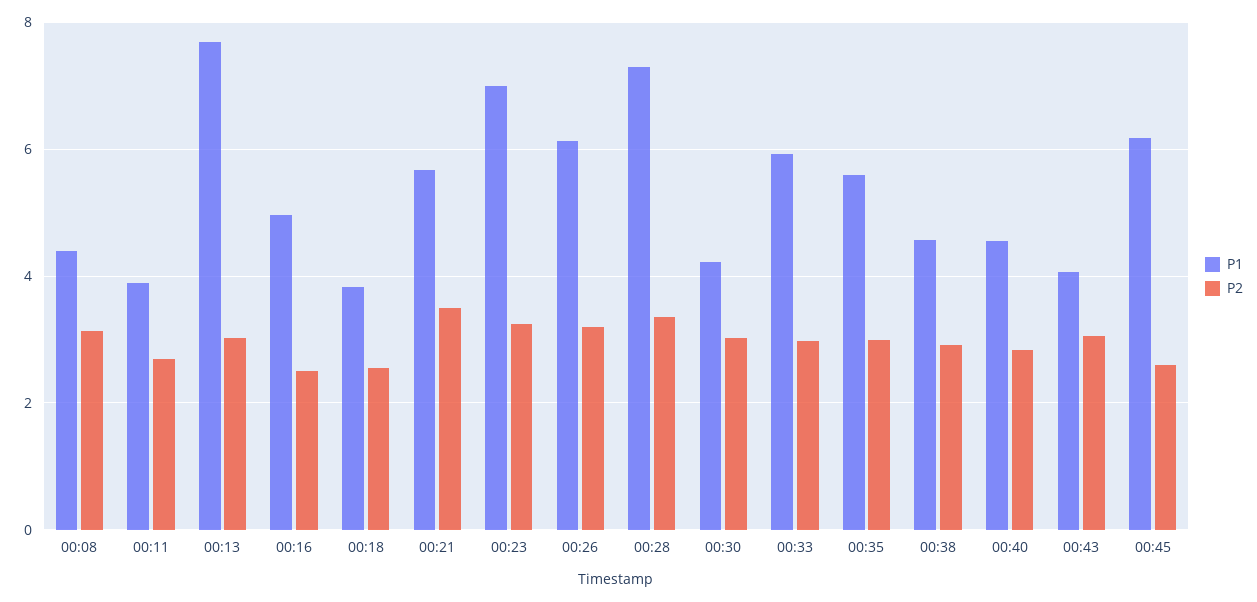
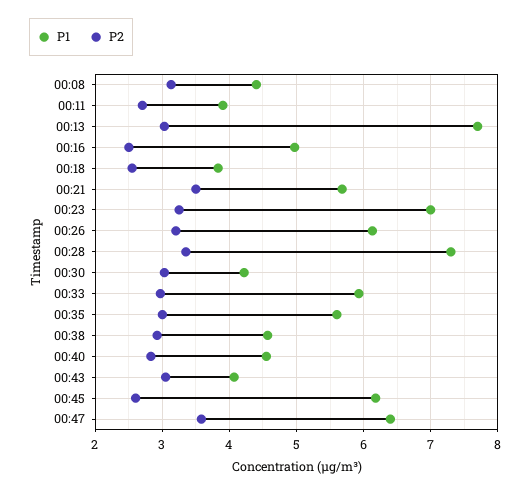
P1, 00:47: none -> 6.4
P2, 00:47: none -> 3.6

